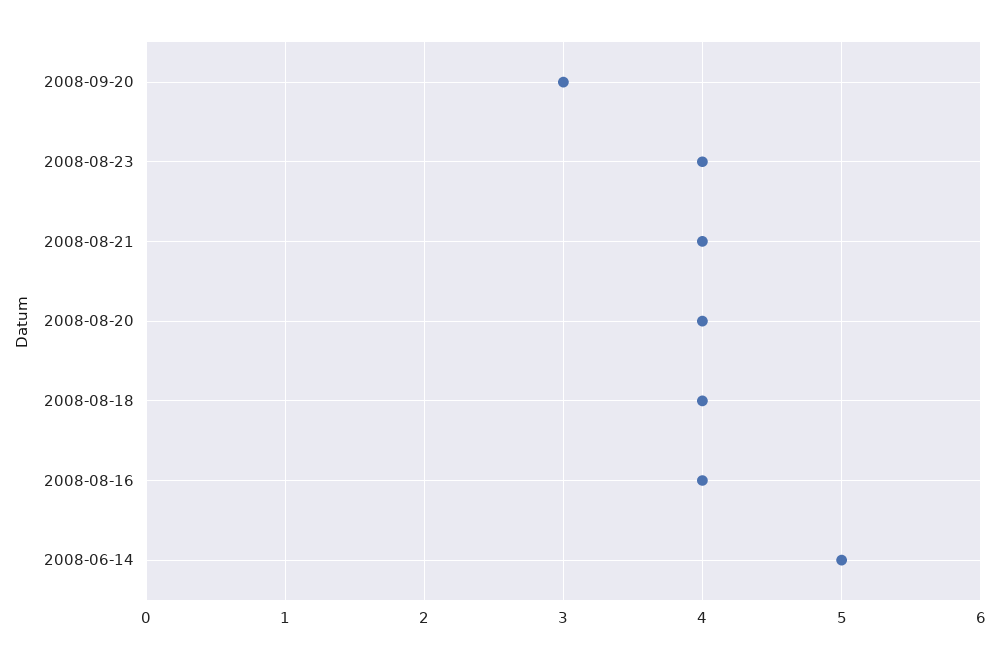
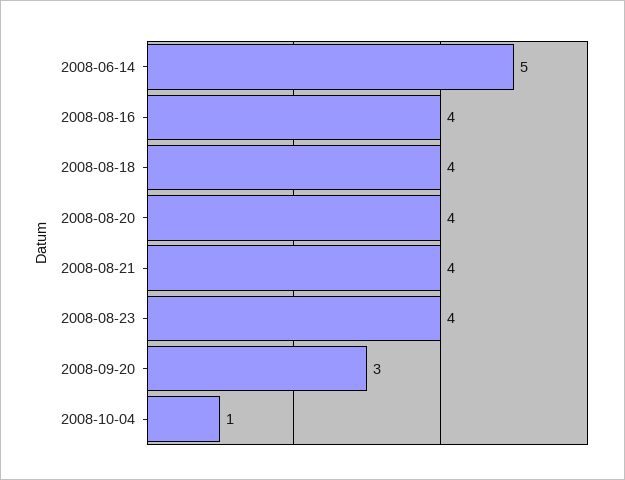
2008-10-04: none -> 1

